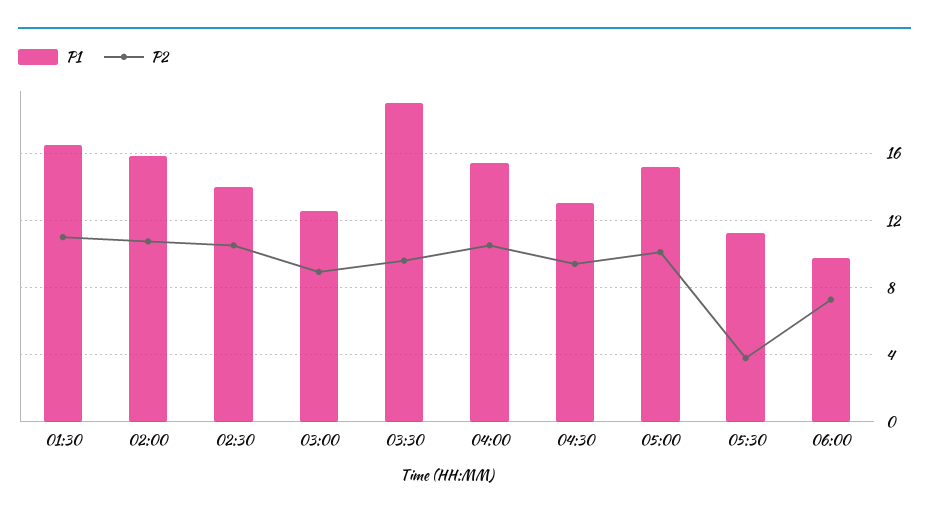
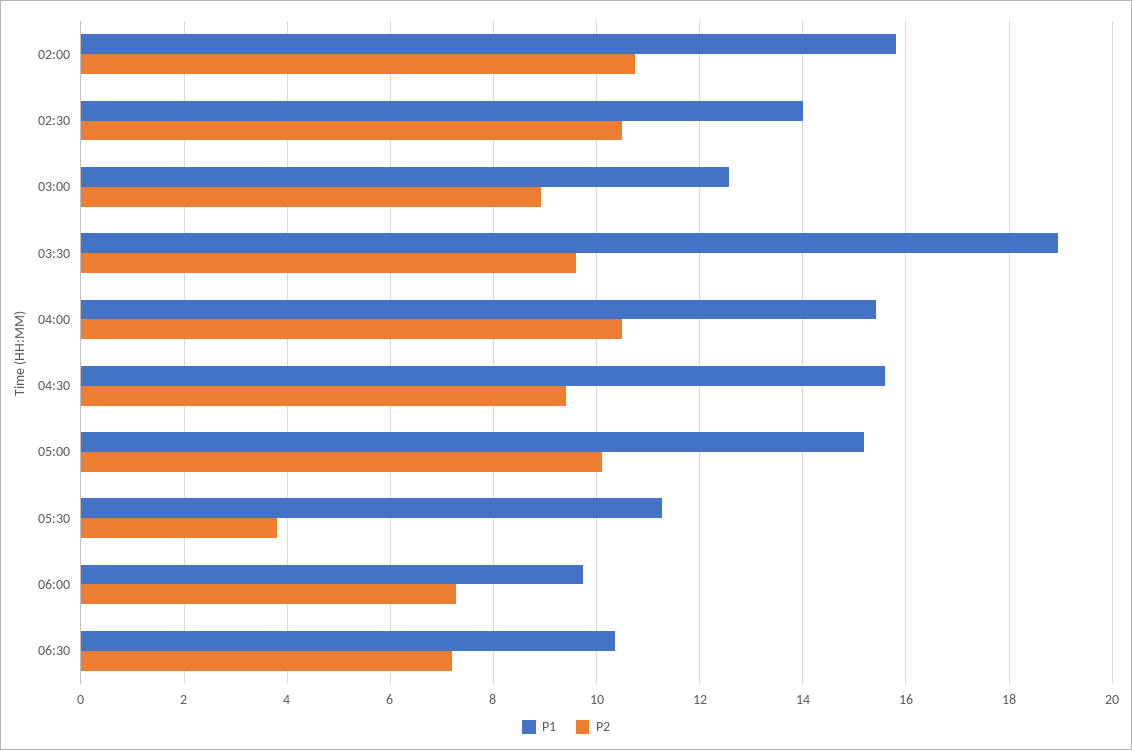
P1, 01:30: 16.5 -> none
P2, 01:30: 11 -> none
P1, 04:30: 13 -> 15.6
P1, 06:30: none -> 10.4
P2, 06:30: none -> 7.2

